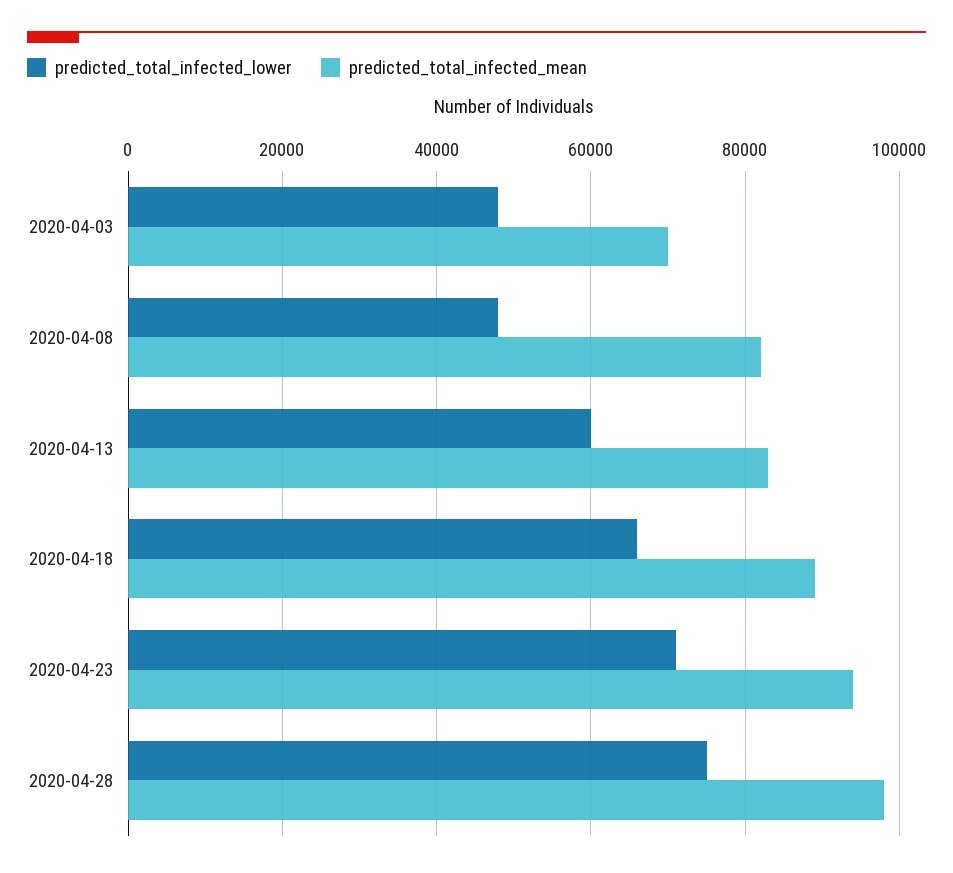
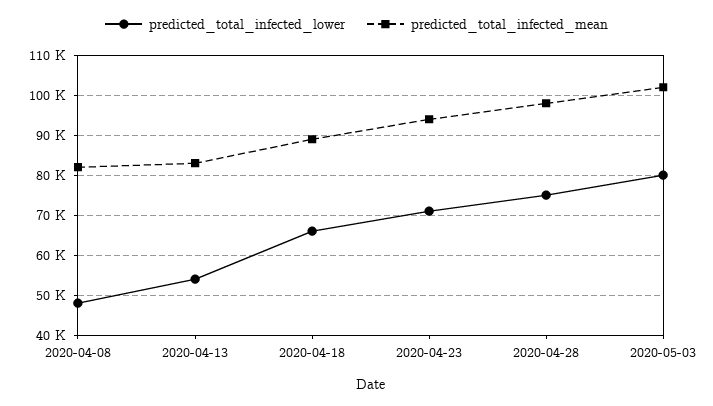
predicted_total_infected_lower, 2020-04-03: 48000 -> none
predicted_total_infected_mean, 2020-04-03: 70000 -> none
predicted_total_infected_lower, 2020-04-13: 60000 -> 54000
predicted_total_infected_lower, 2020-05-03: none -> 80000
predicted_total_infected_mean, 2020-05-03: none -> 102000

